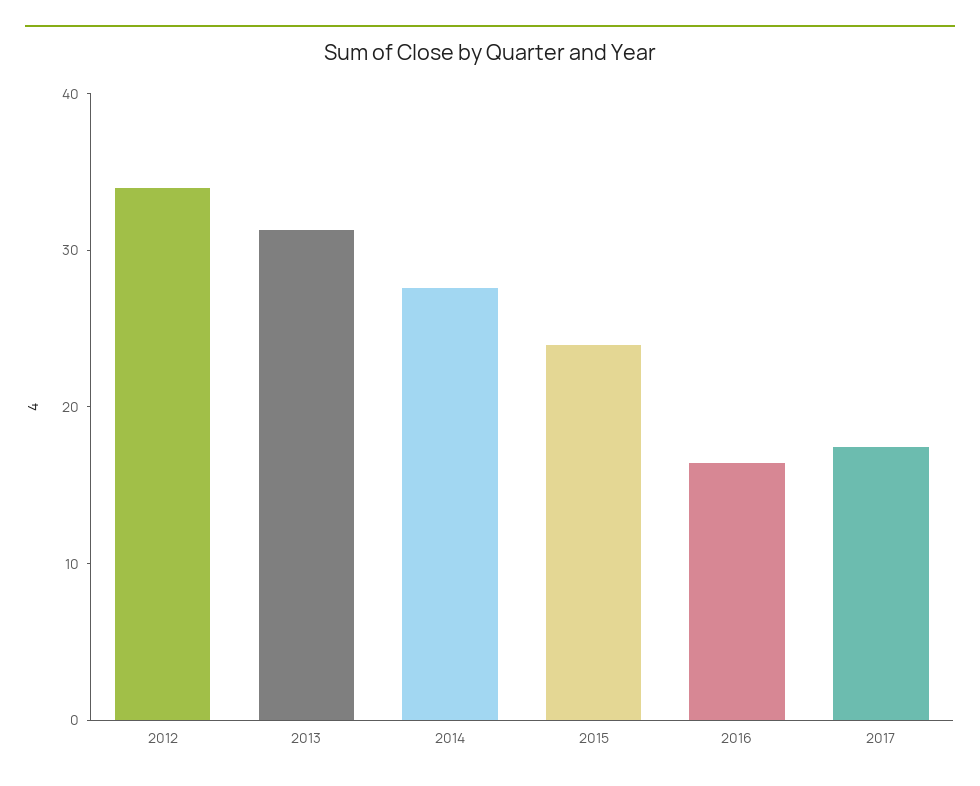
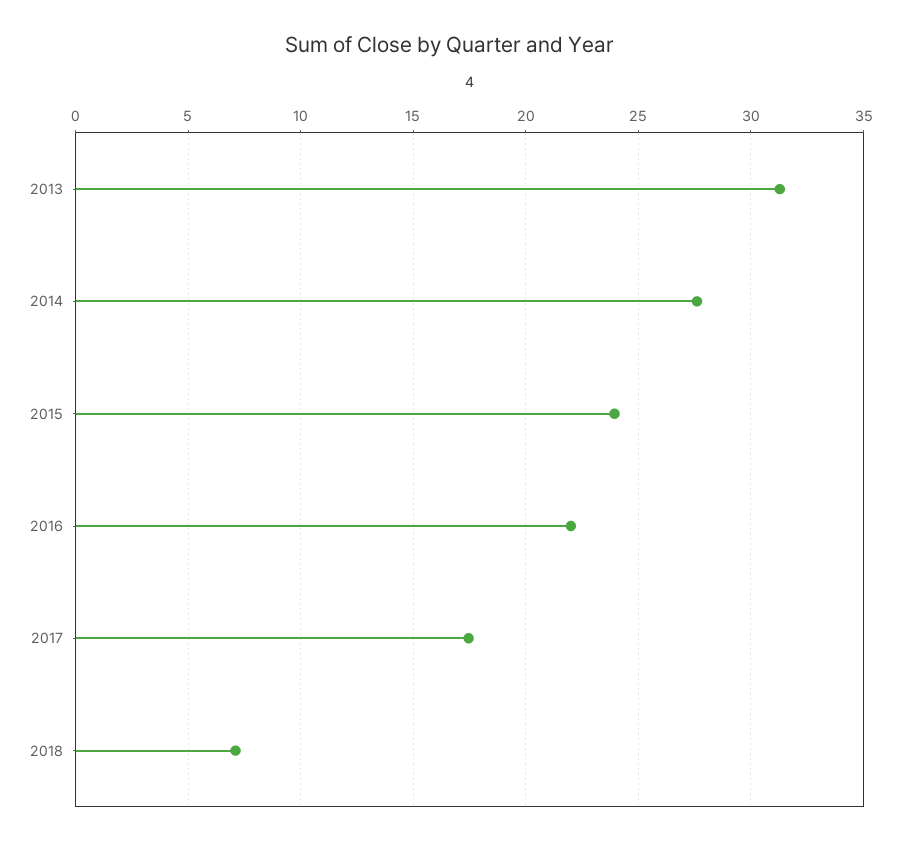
2012: 34 -> none
2016: 16 -> 22
2018: none -> 7

